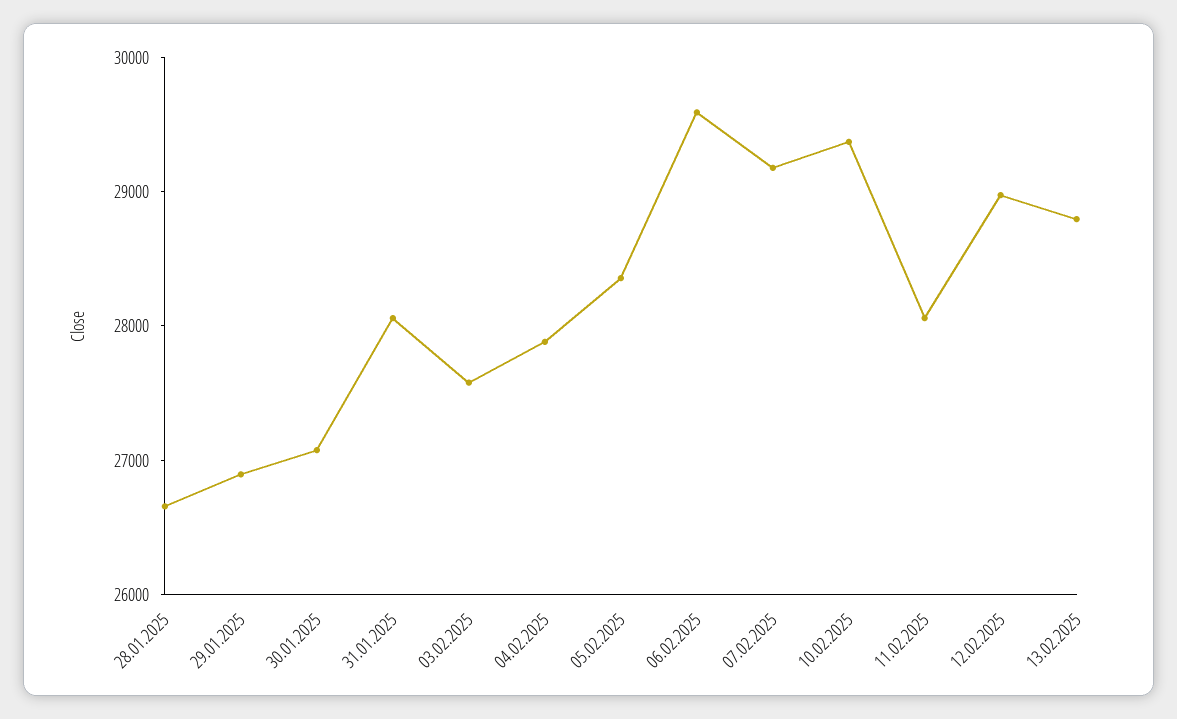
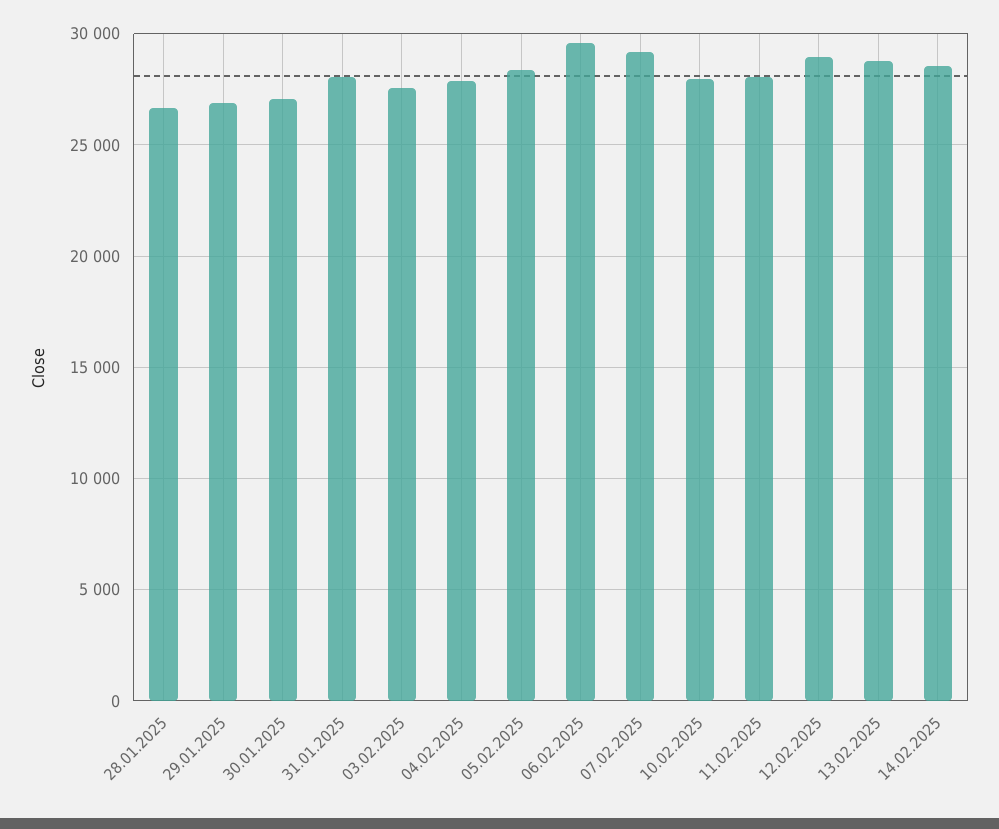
10.02.2025: 29400 -> 28000
14.02.2025: none -> 28500

